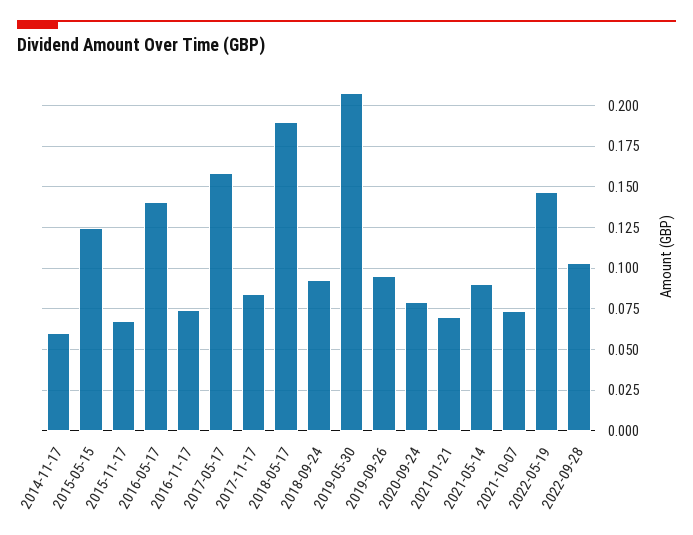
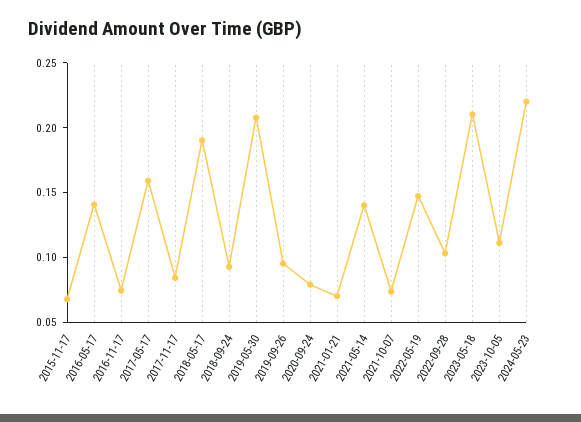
2014-11-17: 0.06 -> none
2015-05-15: 0.125 -> none
2021-05-14: 0.09 -> 0.14
2023-05-18: none -> 0.21
2023-10-05: none -> 0.11
2024-05-23: none -> 0.22

